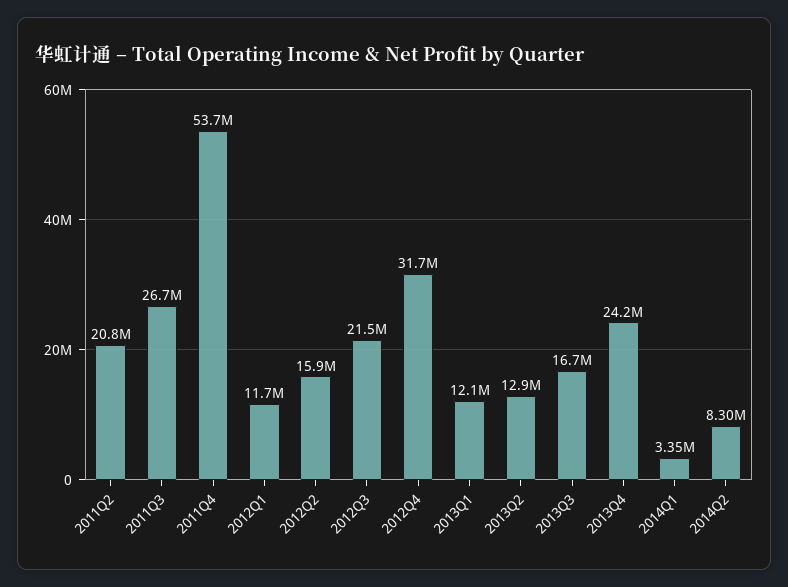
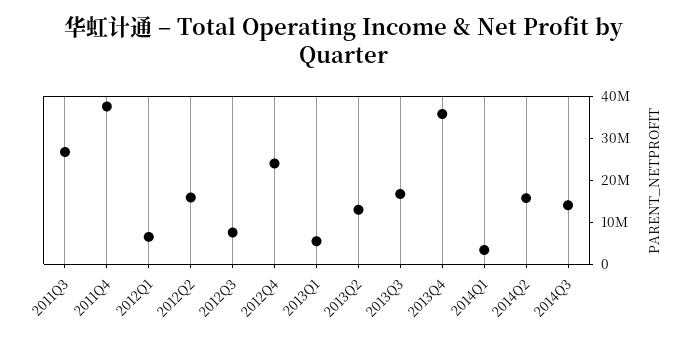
2011Q2: 20800000 -> none
2011Q4: 53700000 -> 38000000
2012Q1: 11700000 -> 6000000
2012Q3: 21500000 -> 8000000
2012Q4: 31700000 -> 24000000
2013Q1: 12100000 -> 6000000
2013Q4: 24200000 -> 36000000
2014Q2: 8300000 -> 16000000
2014Q3: none -> 14000000

